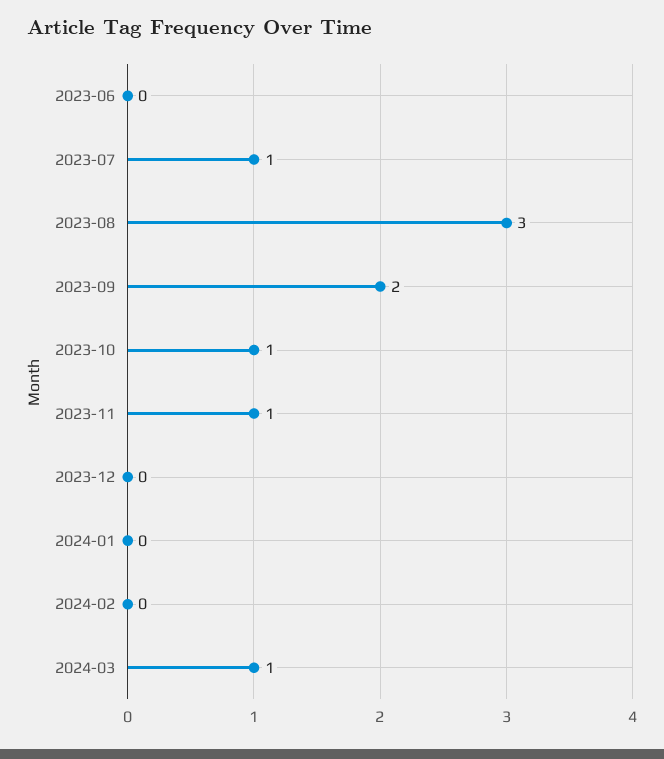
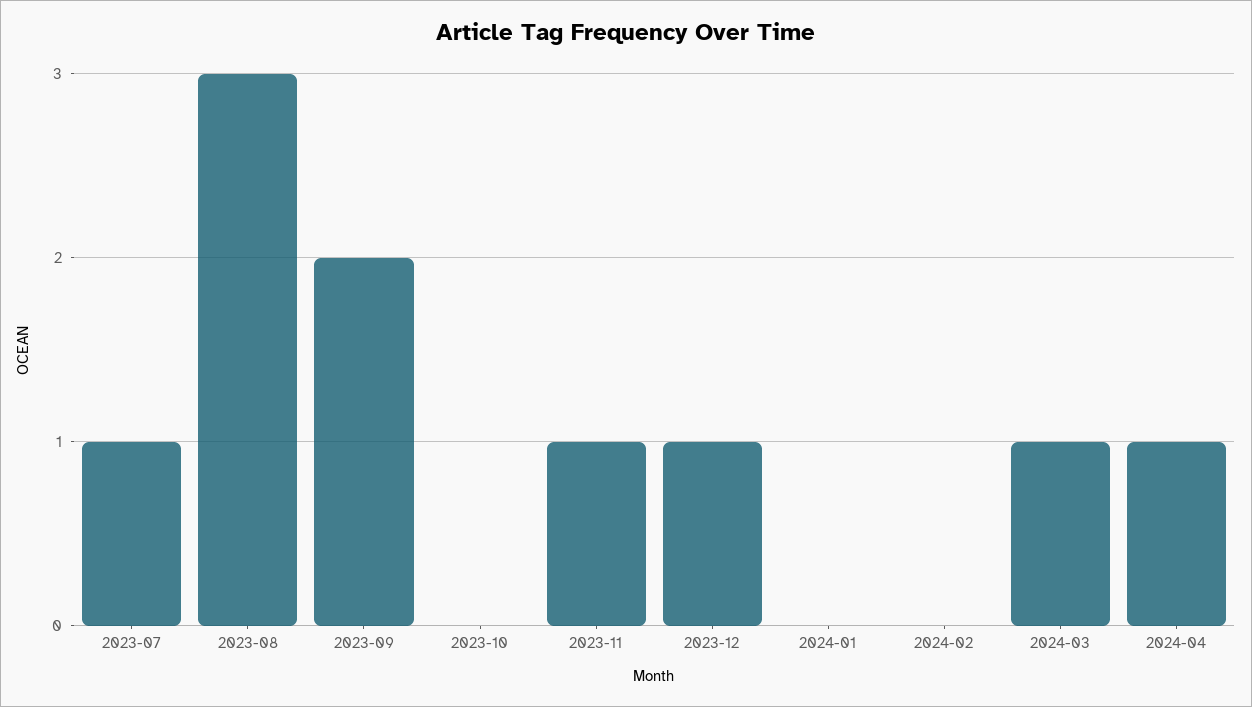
2023-06: 0 -> none
2023-10: 1 -> 0
2023-12: 0 -> 1
2024-04: none -> 1

